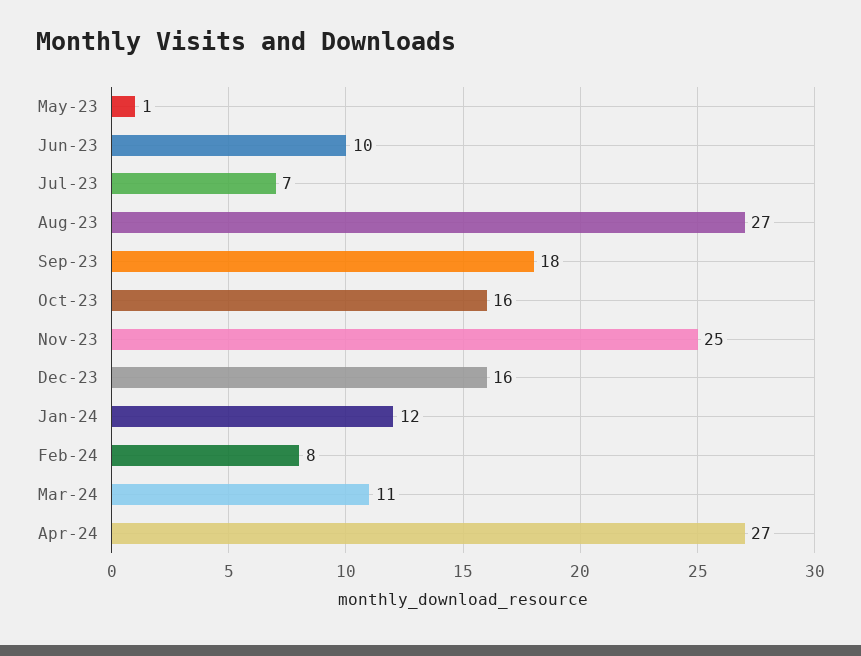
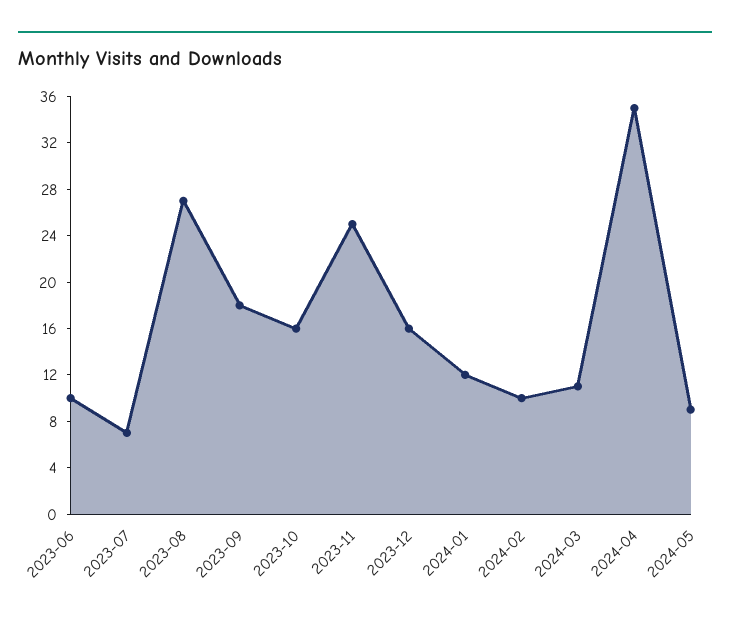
May-23: 1 -> none
Feb-24: 8 -> 10
Apr-24: 27 -> 35
2024-05: none -> 9

